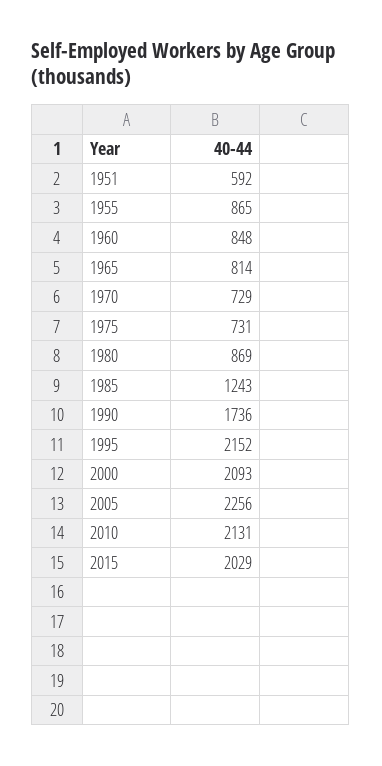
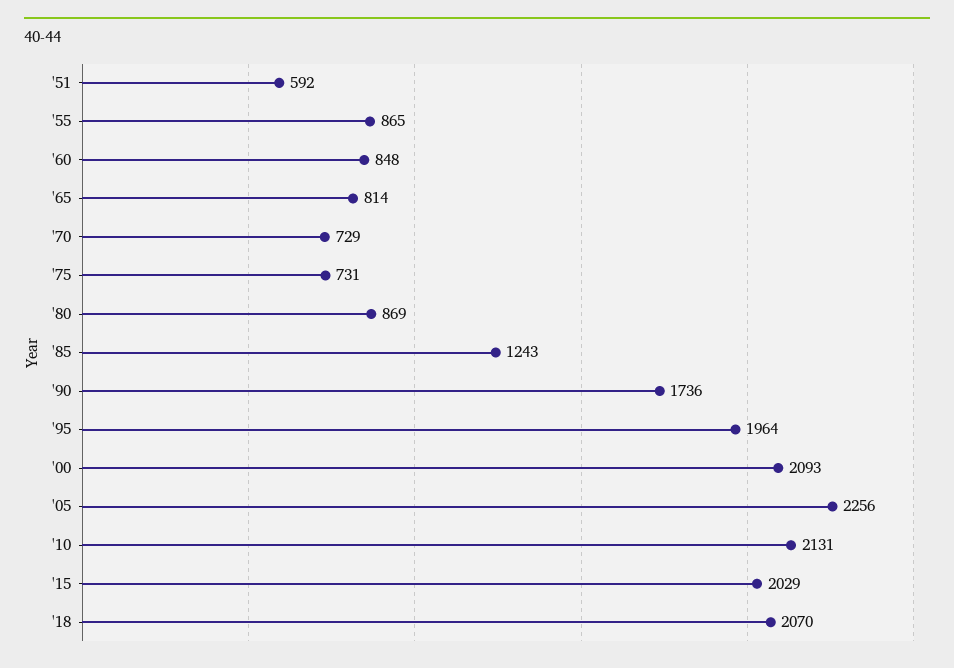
1995: 2152 -> 1964
'18: none -> 2070

